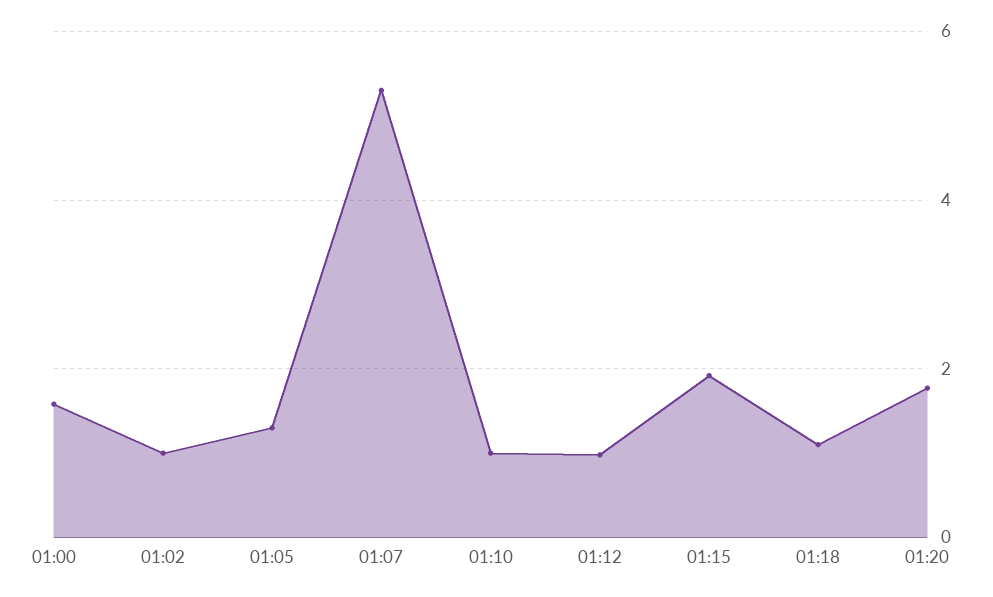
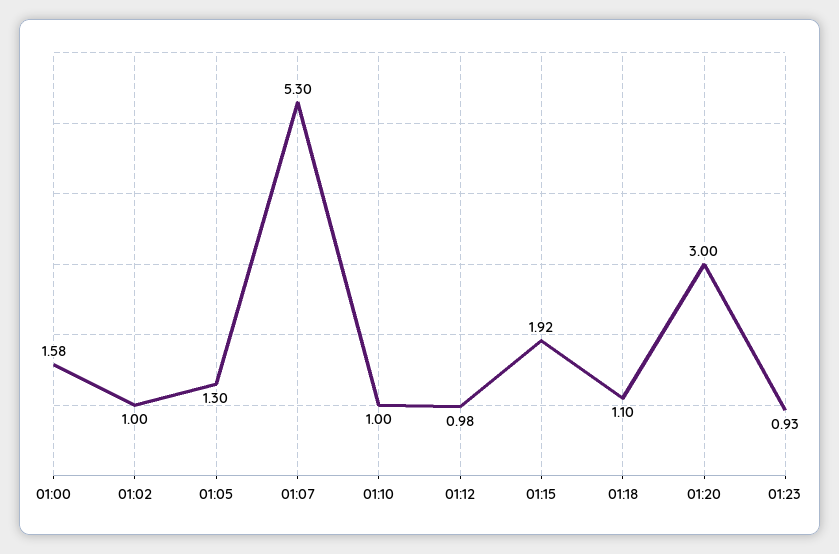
01:20: 1.8 -> 3
01:23: none -> 0.93

